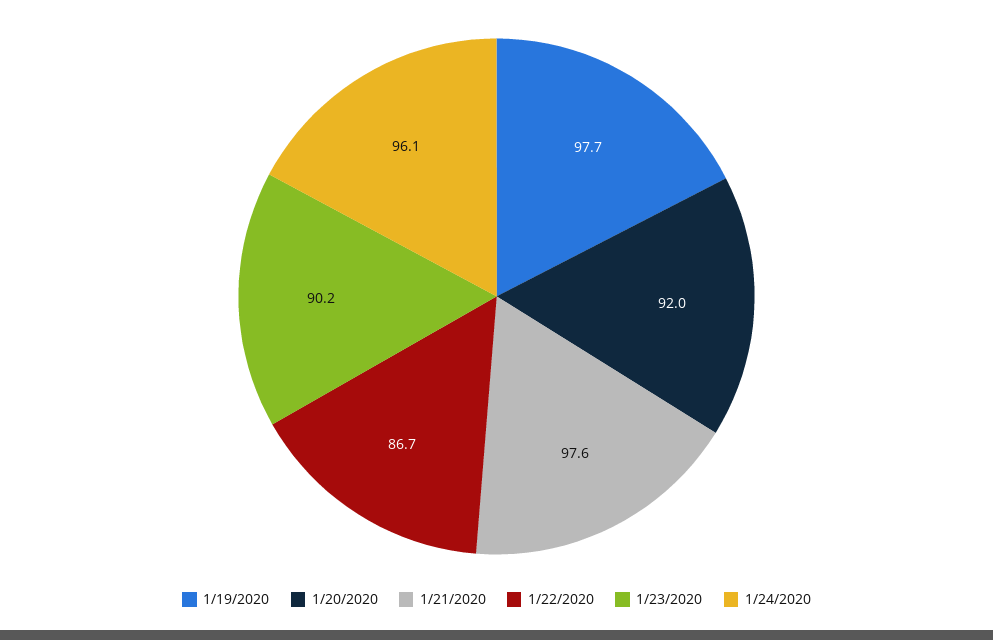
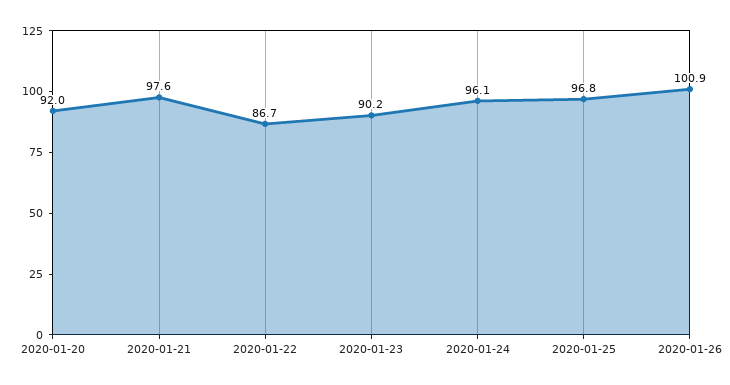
1/19/2020: 97.7 -> none
2020-01-25: none -> 96.8
2020-01-26: none -> 100.9

